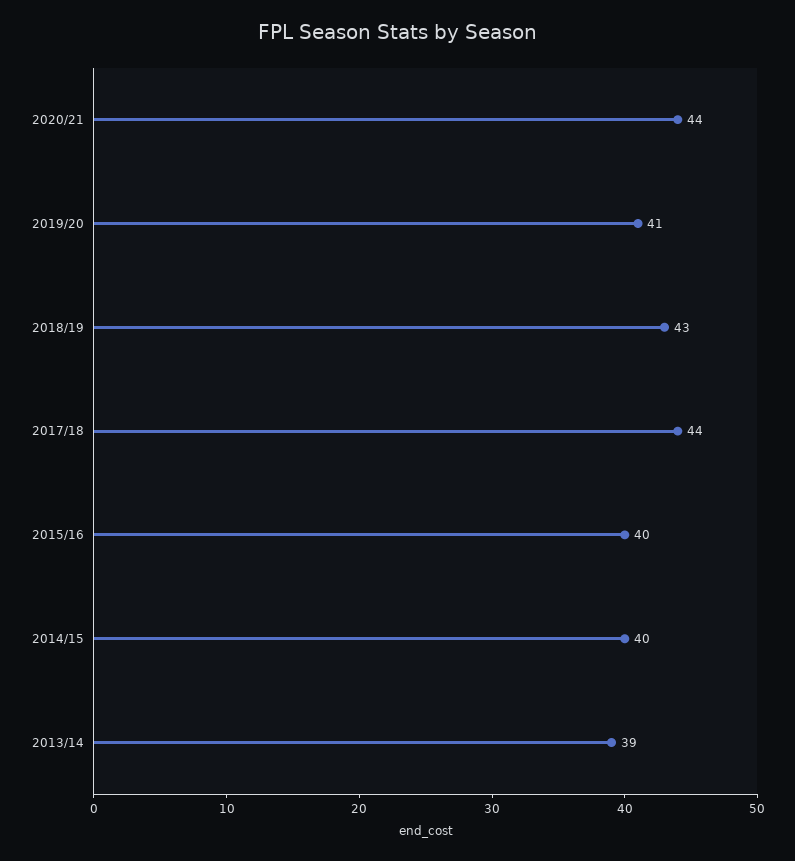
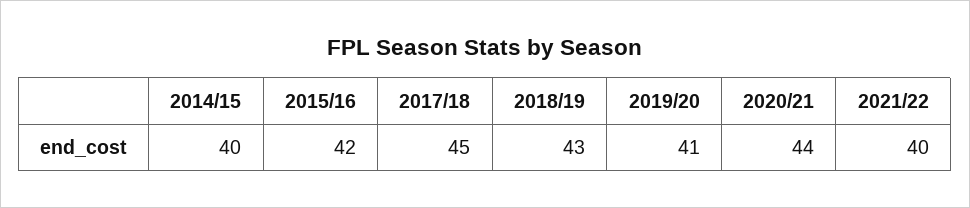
2017/18: 44 -> 45
2015/16: 40 -> 42
2013/14: 39 -> none
2021/22: none -> 40

